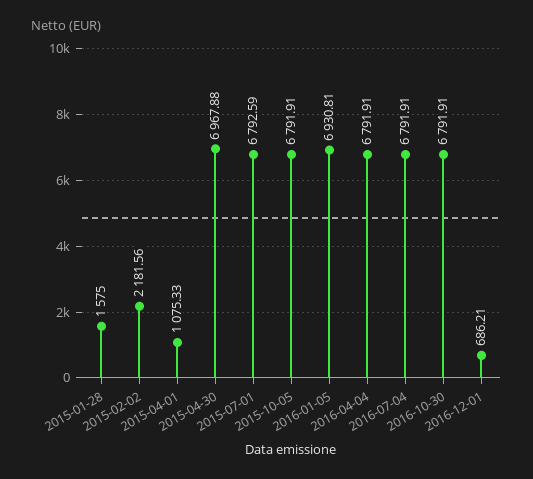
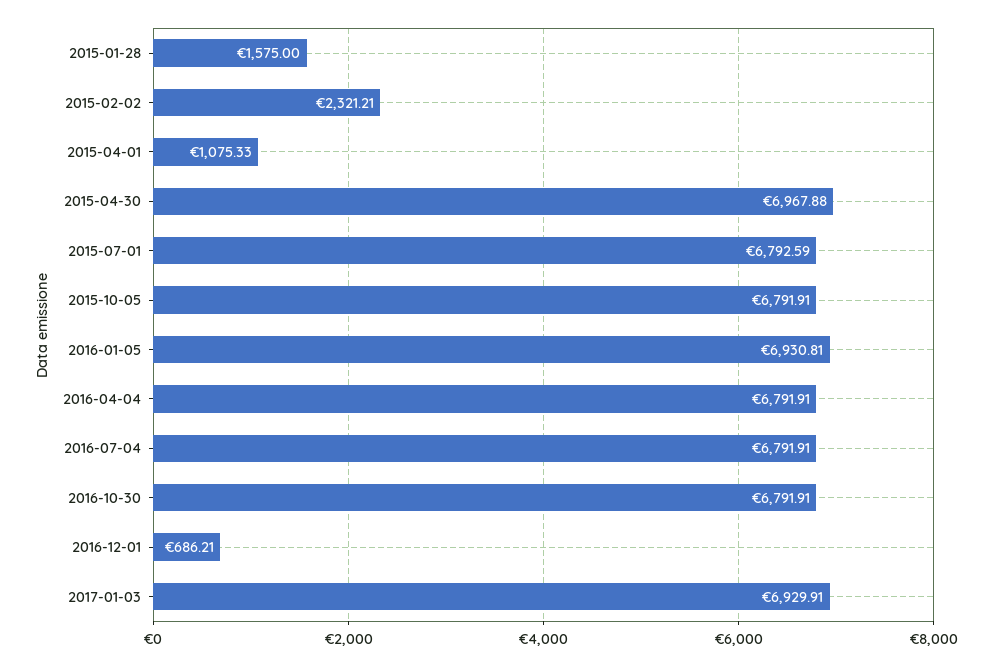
2015-02-02: 2181.56 -> 2321.21
2017-01-03: none -> 6929.91

